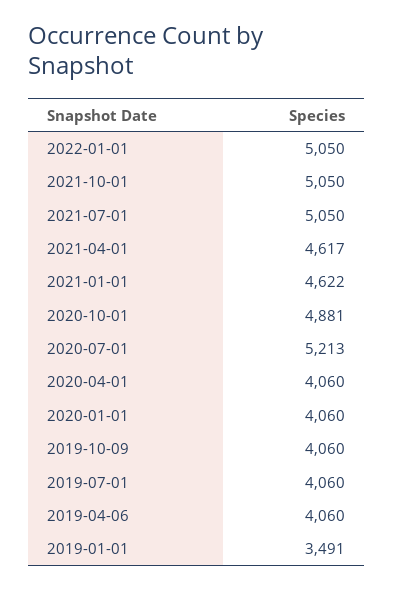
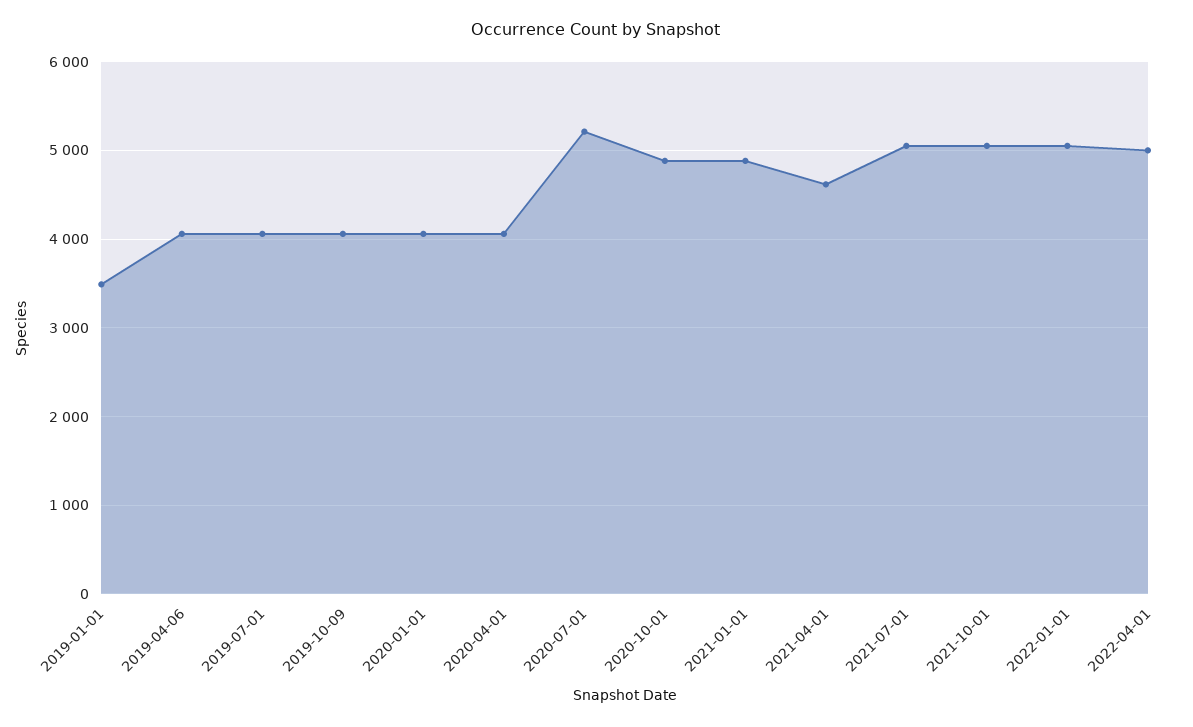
2021-01-01: 4622 -> 4900
2022-04-01: none -> 5000

